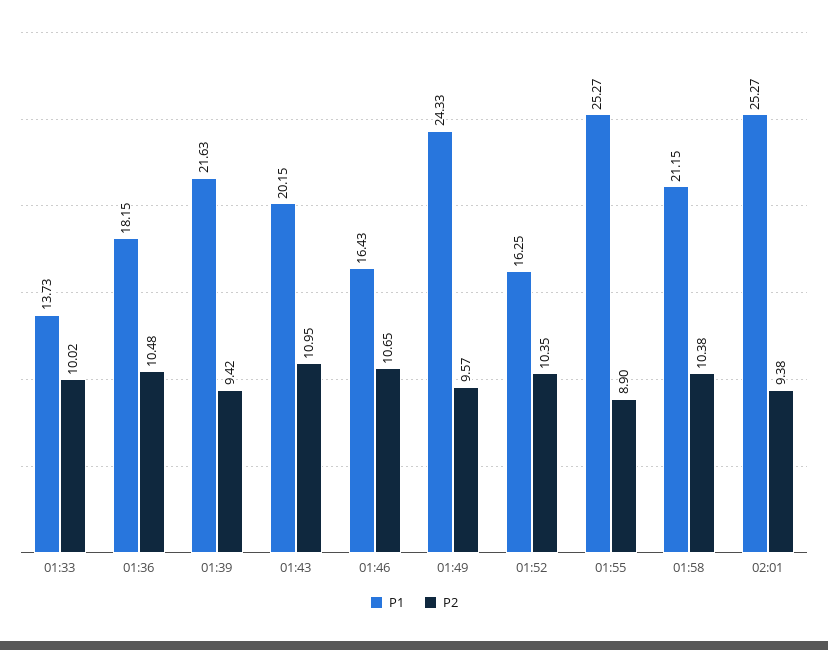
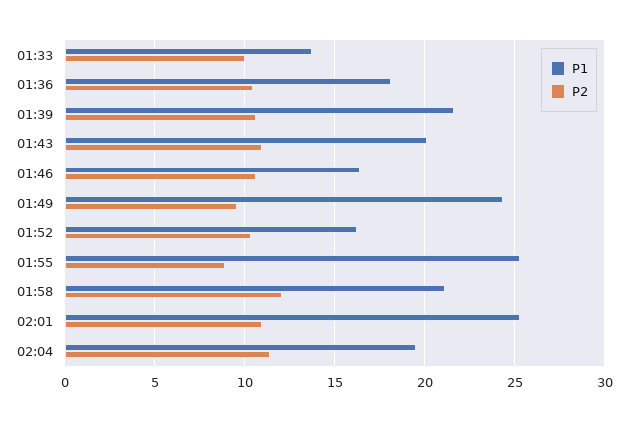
P2, 01:39: 9.42 -> 10.5
P2, 01:58: 10.38 -> 12
P2, 02:01: 9.38 -> 11
P1, 02:04: none -> 19.5
P2, 02:04: none -> 11.5

